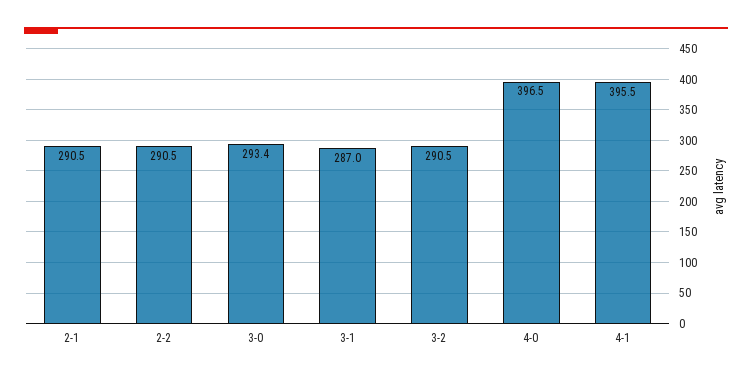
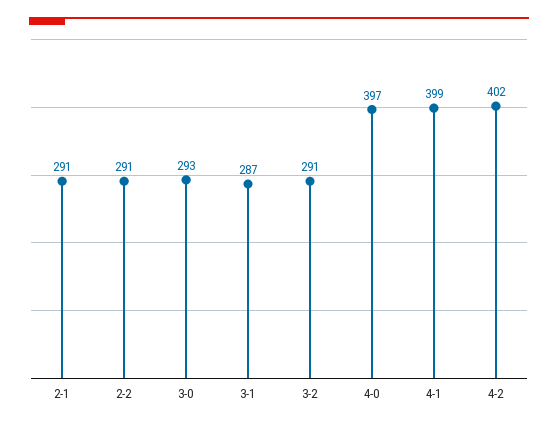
4-1: 395.5 -> 399
4-2: none -> 402

